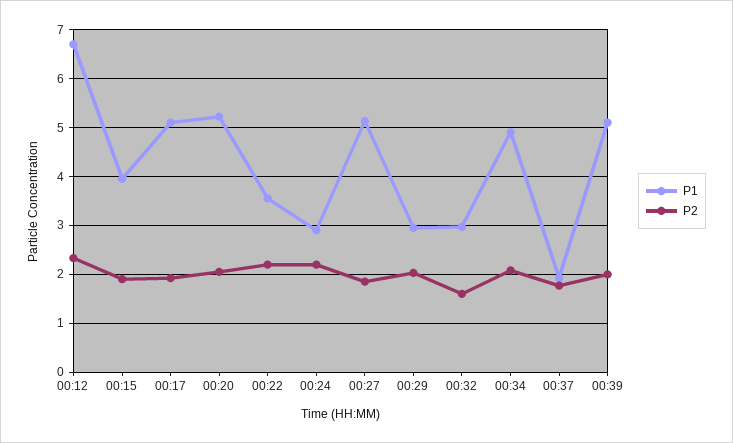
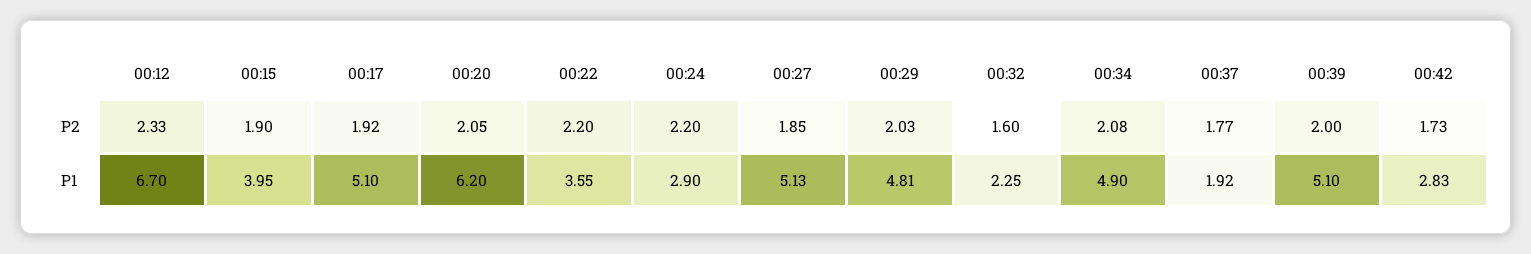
P1, 00:20: 5.2 -> 6.2
P1, 00:29: 3 -> 4.81
P1, 00:32: 3 -> 2.25
P2, 00:42: none -> 1.73
P1, 00:42: none -> 2.83

